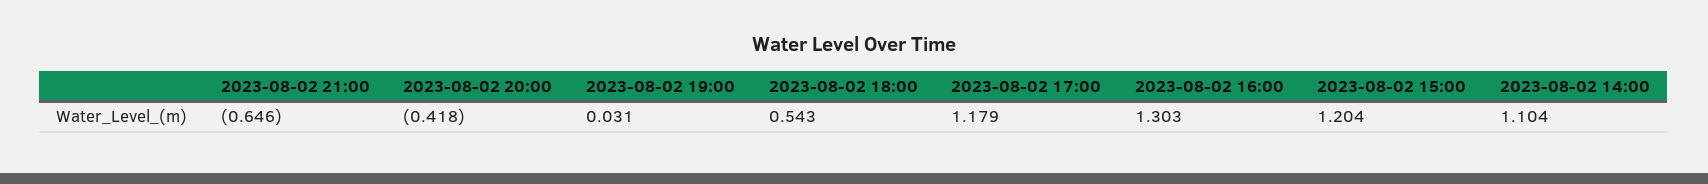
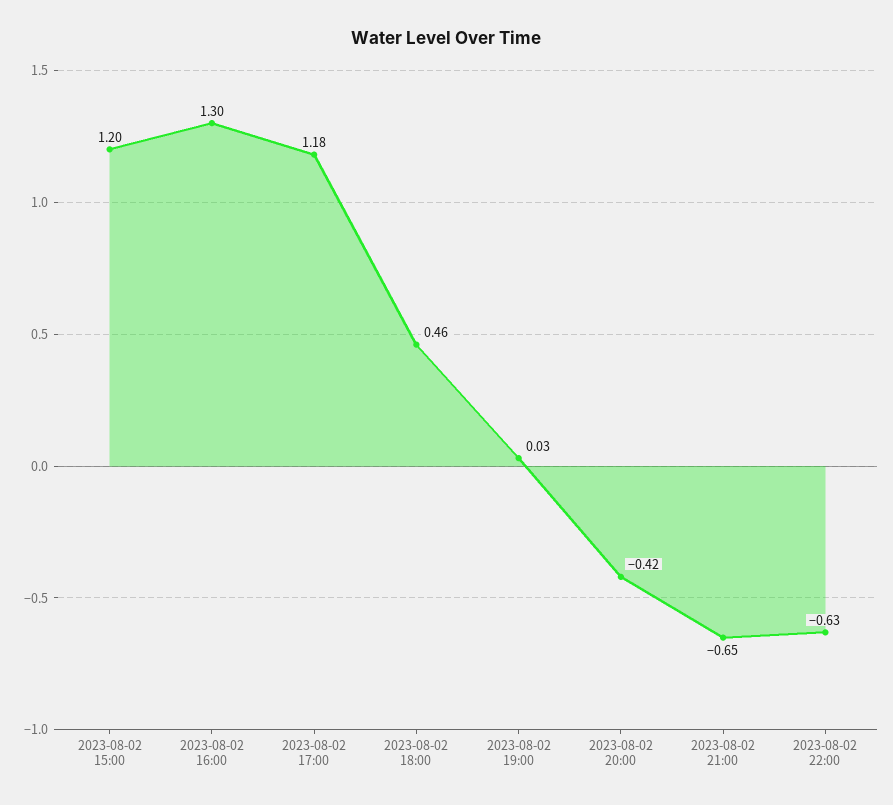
2023-08-02 18:00: 0.543 -> 0.46
2023-08-02 14:00: 1.104 -> none
2023-08-02 22:00: none -> -0.63

